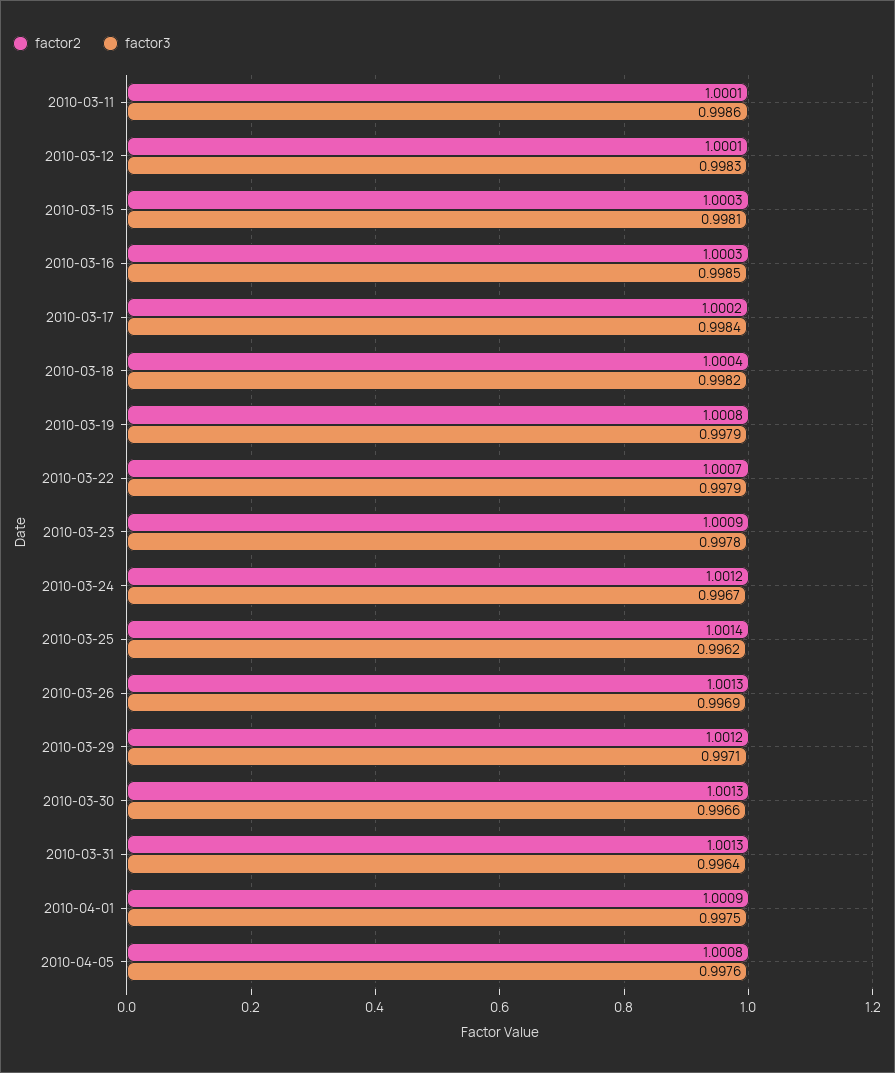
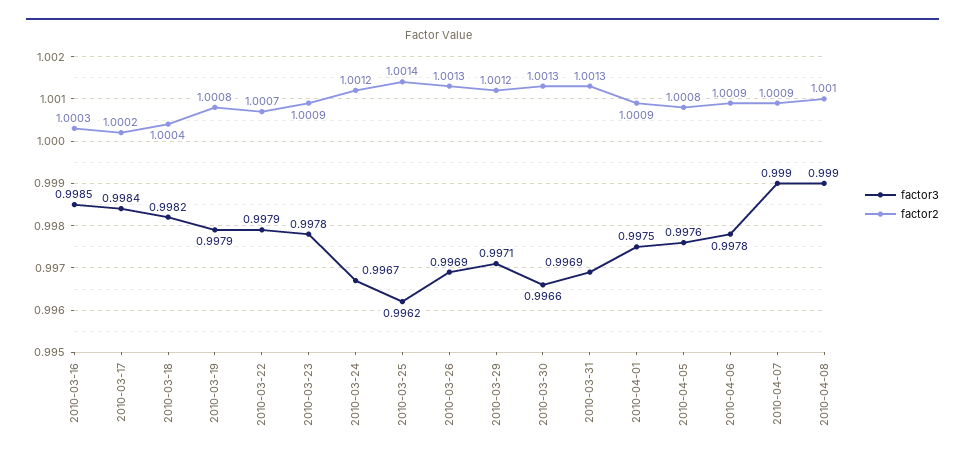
factor2, 2010-03-11: 1.0001 -> none
factor3, 2010-03-11: 0.9986 -> none
factor2, 2010-03-12: 1.0001 -> none
factor3, 2010-03-12: 0.9983 -> none
factor2, 2010-03-15: 1.0003 -> none
factor3, 2010-03-15: 0.9981 -> none
factor3, 2010-03-31: 0.9964 -> 0.9969
factor3, 2010-04-06: none -> 0.9978
factor2, 2010-04-06: none -> 1.0009
factor3, 2010-04-07: none -> 0.999
factor2, 2010-04-07: none -> 1.0009
factor3, 2010-04-08: none -> 0.999
factor2, 2010-04-08: none -> 1.001

